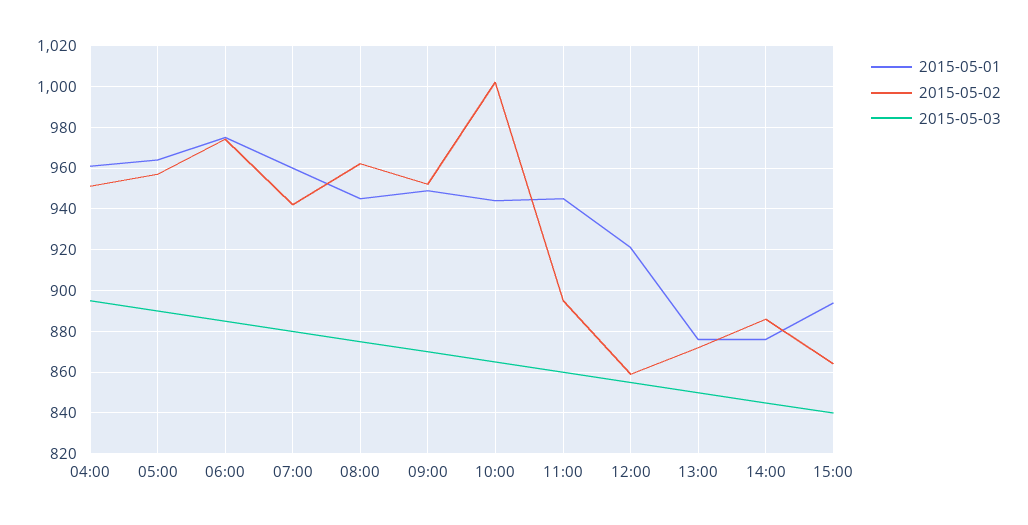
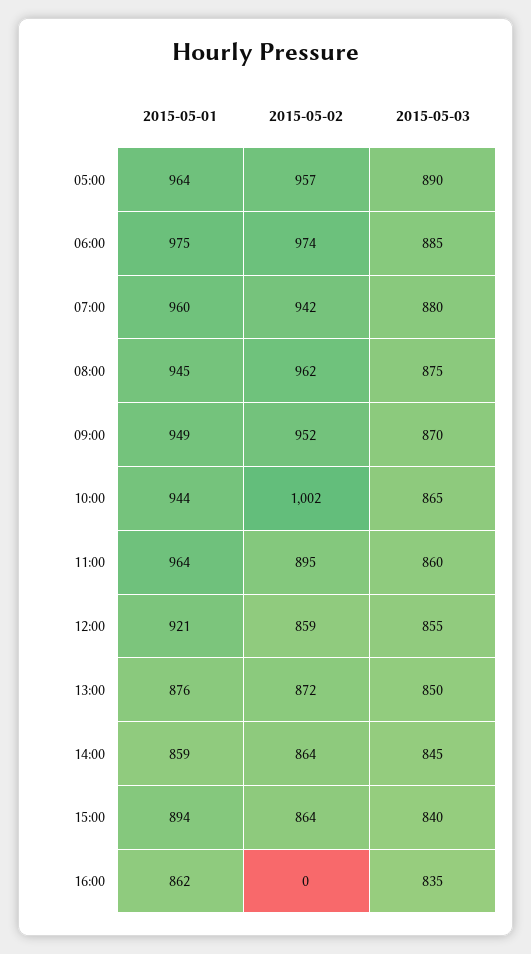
2015-05-01, 04:00: 960 -> none
2015-05-02, 04:00: 950 -> none
2015-05-03, 04:00: 895 -> none
2015-05-01, 11:00: 945 -> 964
2015-05-01, 14:00: 875 -> 859
2015-05-02, 14:00: 885 -> 864
2015-05-01, 16:00: none -> 862
2015-05-02, 16:00: none -> 0
2015-05-03, 16:00: none -> 835

